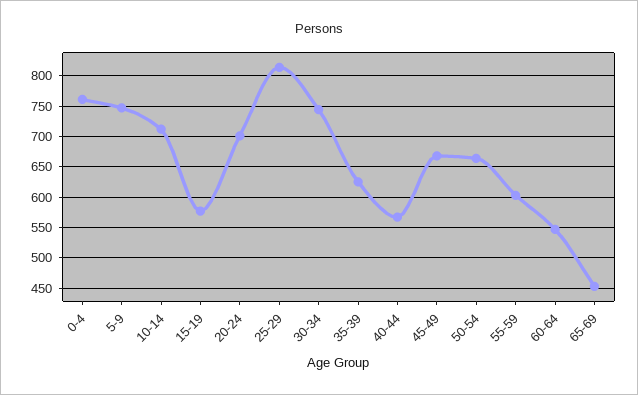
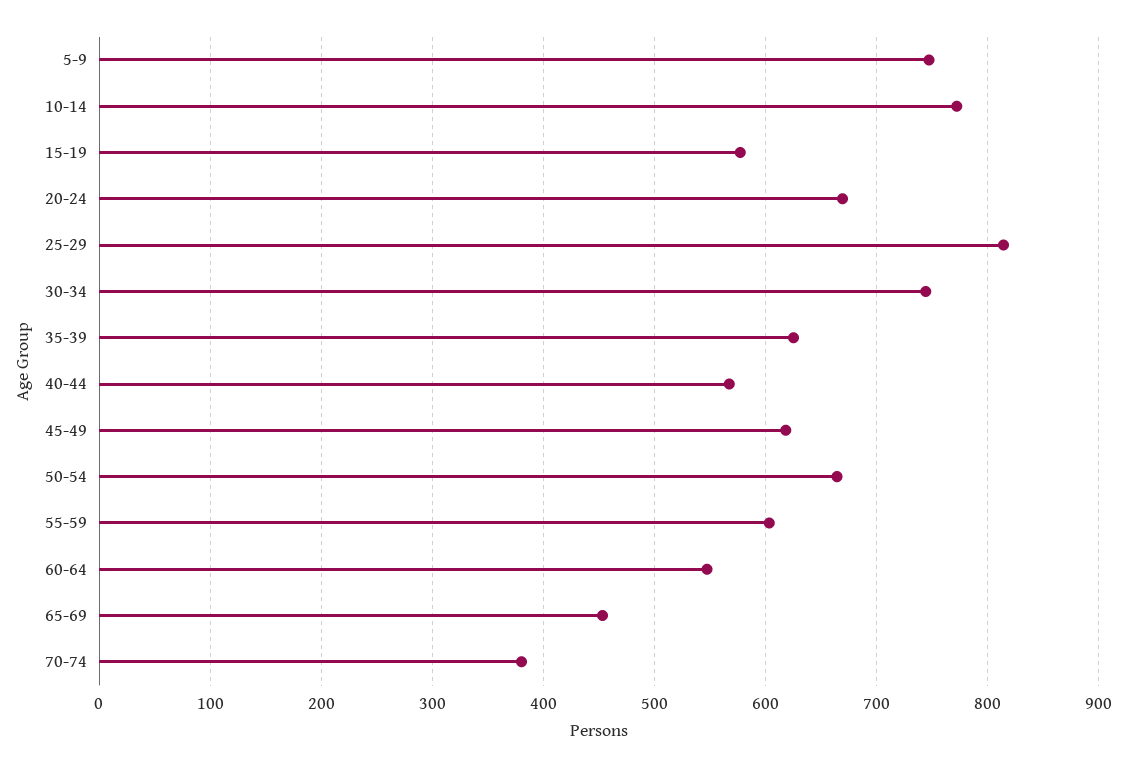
0-4: 760 -> none
10-14: 710 -> 770
20-24: 700 -> 670
45-49: 670 -> 620
70-74: none -> 380

